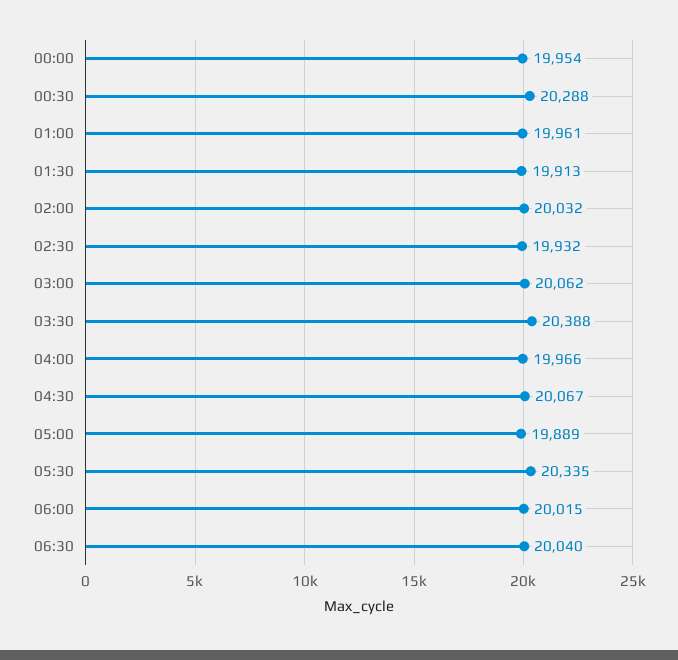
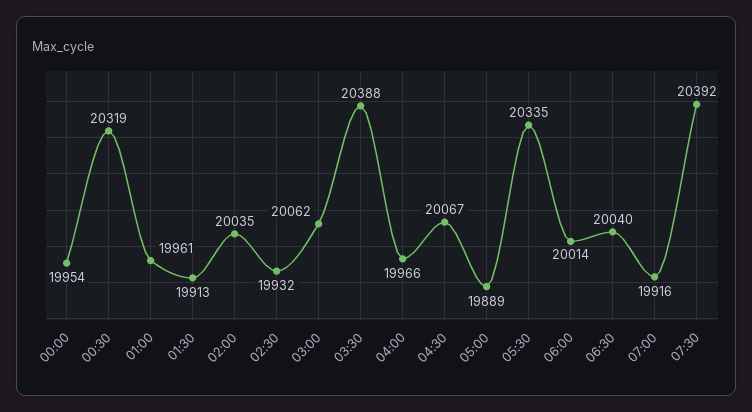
00:30: 20288 -> 20319
02:00: 20032 -> 20035
06:00: 20015 -> 20014
07:00: none -> 19916
07:30: none -> 20392

